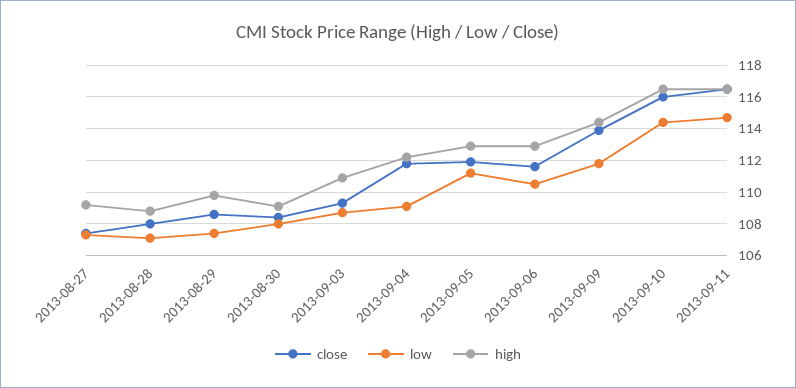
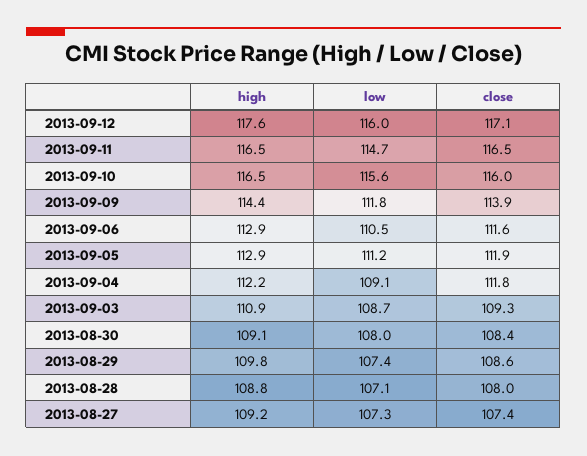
low, 2013-09-10: 114.5 -> 115.6
high, 2013-09-12: none -> 117.6
low, 2013-09-12: none -> 116
close, 2013-09-12: none -> 117.1

